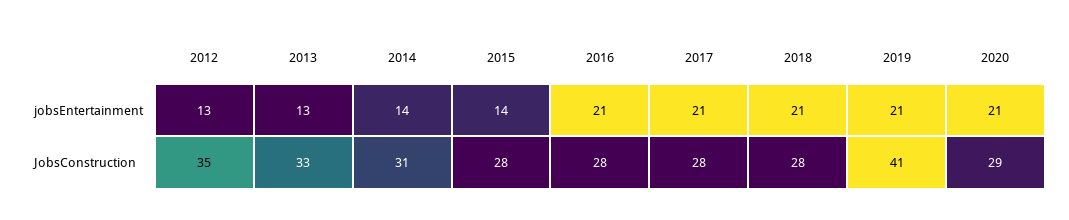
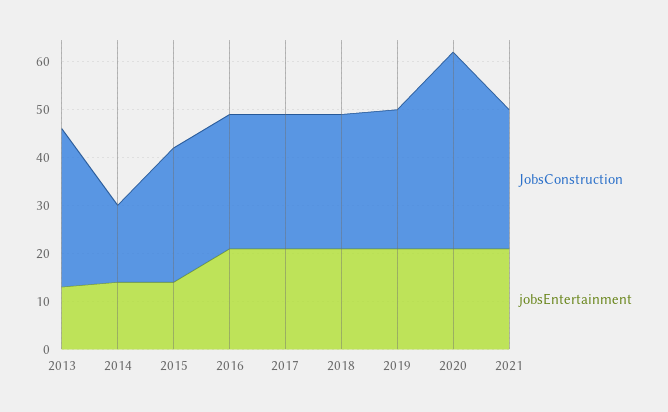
jobsEntertainment, 2012: 13 -> none
JobsConstruction, 2012: 35 -> none
JobsConstruction, 2014: 31 -> 15
JobsConstruction, 2019: 41 -> 30
JobsConstruction, 2020: 29 -> 40
JobsConstruction, 2021: none -> 30
jobsEntertainment, 2021: none -> 20

